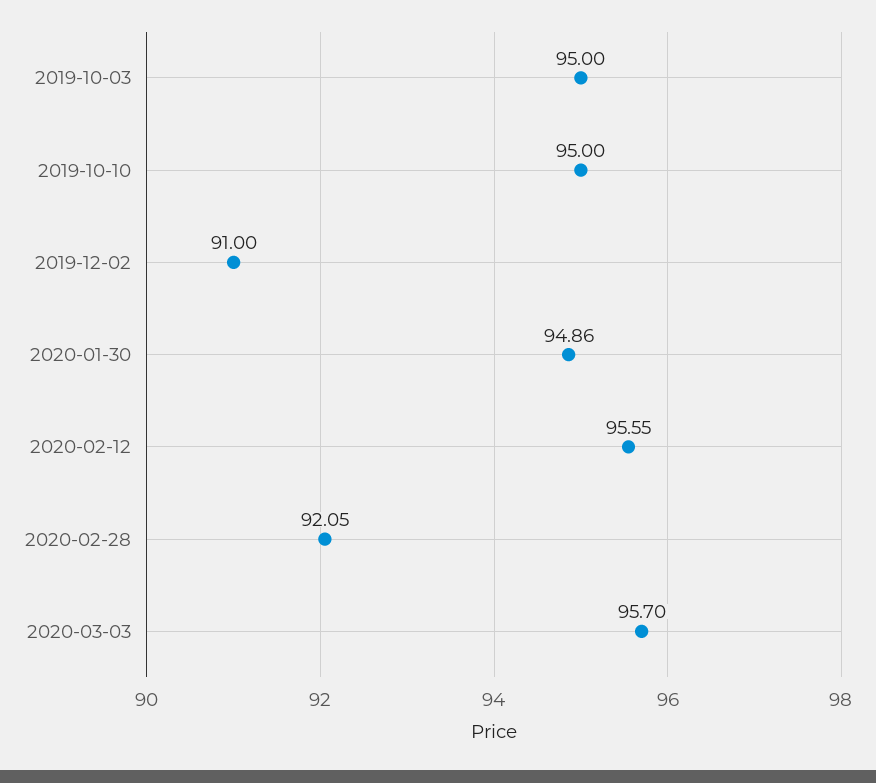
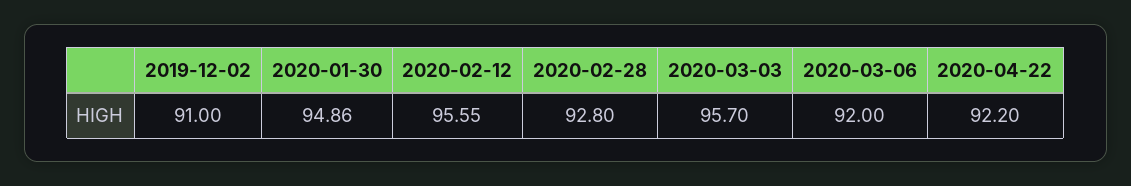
2019-10-03: 95 -> none
2019-10-10: 95 -> none
2020-02-28: 92.05 -> 92.8
2020-03-06: none -> 92
2020-04-22: none -> 92.2

